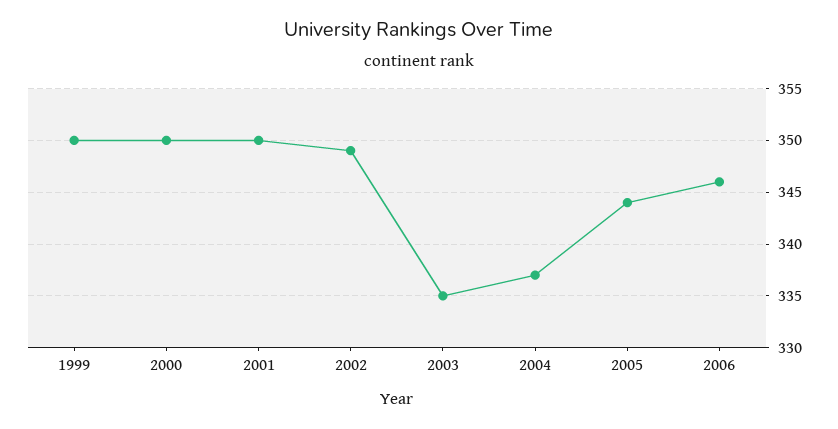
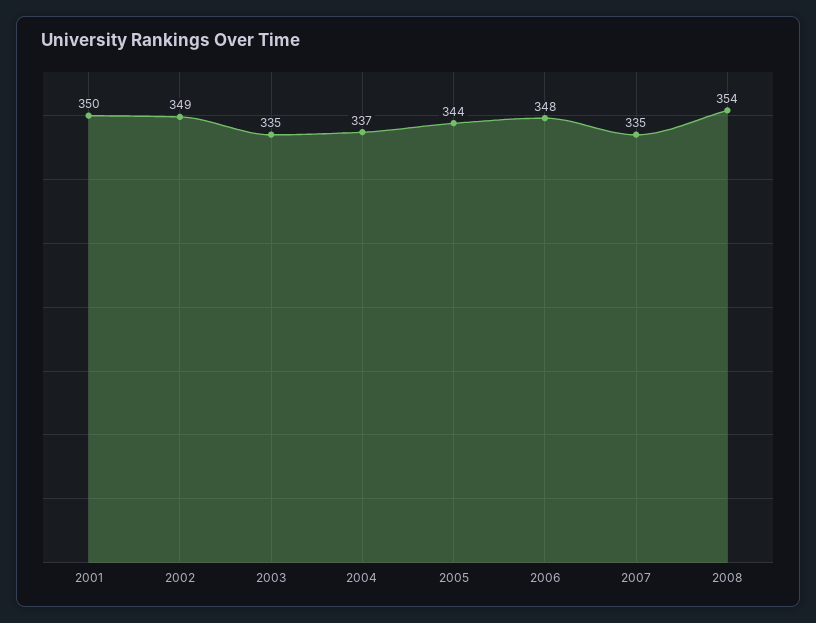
1999: 350 -> none
2000: 350 -> none
2006: 346 -> 348
2007: none -> 335
2008: none -> 354

